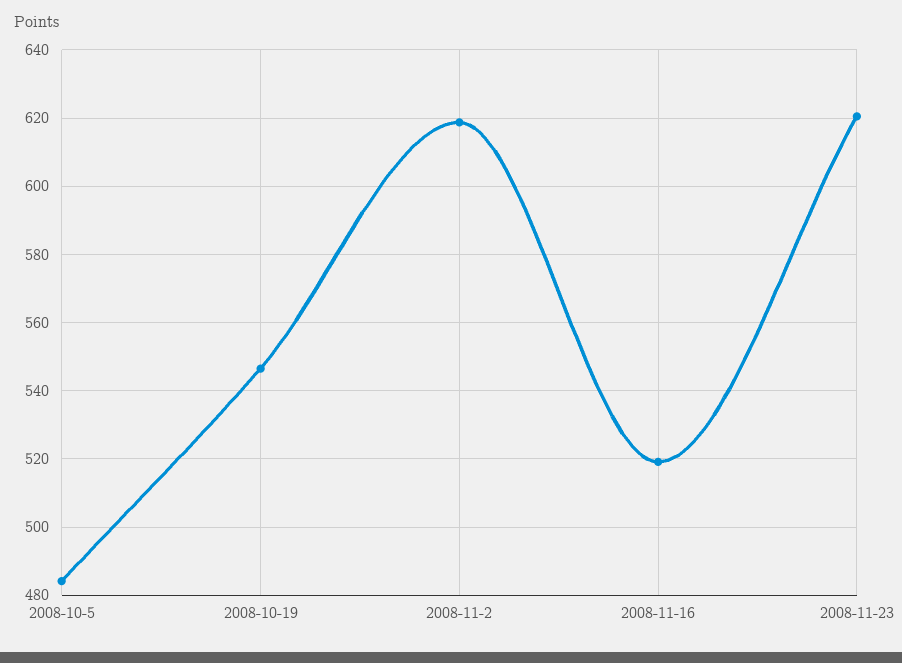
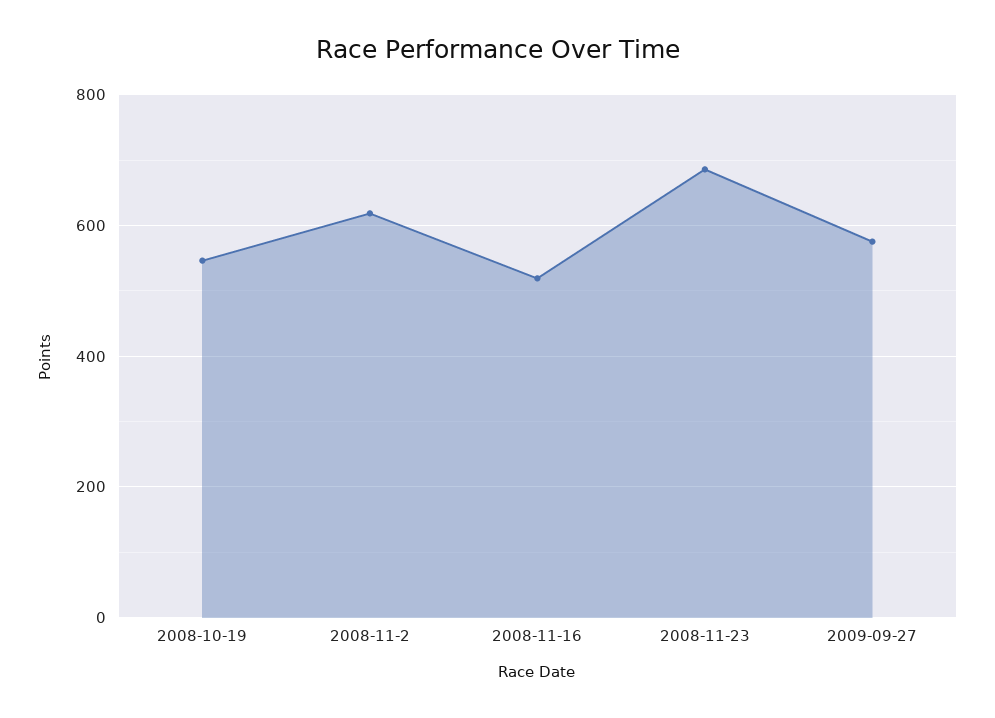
2008-10-5: 484 -> none
2008-11-23: 620 -> 680
2009-09-27: none -> 580

